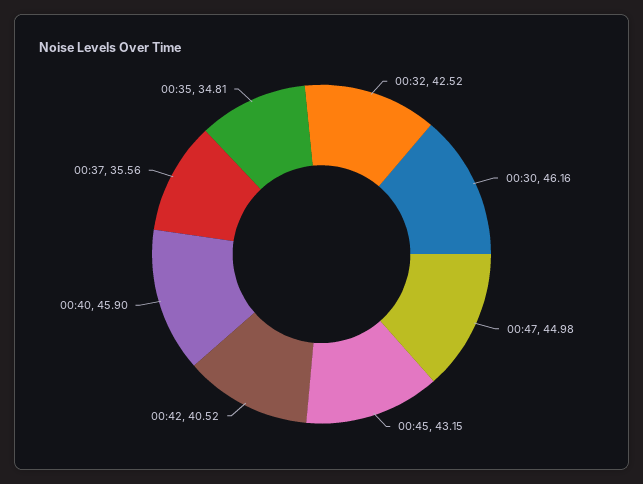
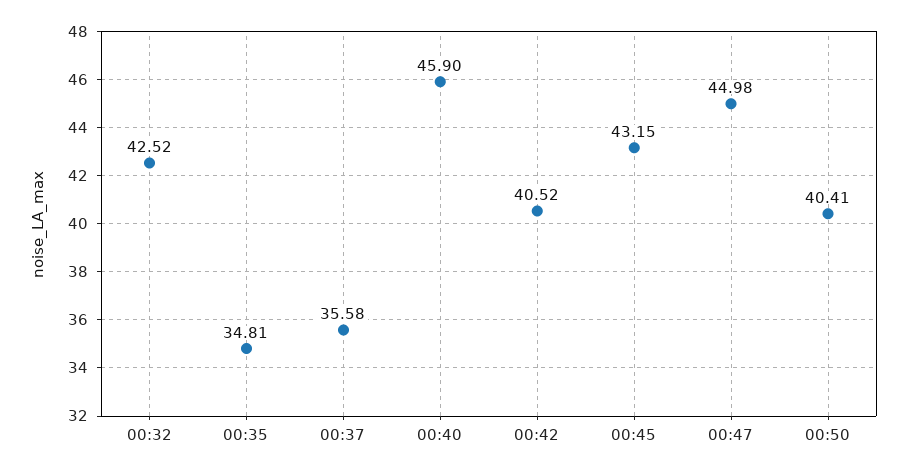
00:30: 46.16 -> none
00:37: 35.56 -> 35.58
00:50: none -> 40.41

